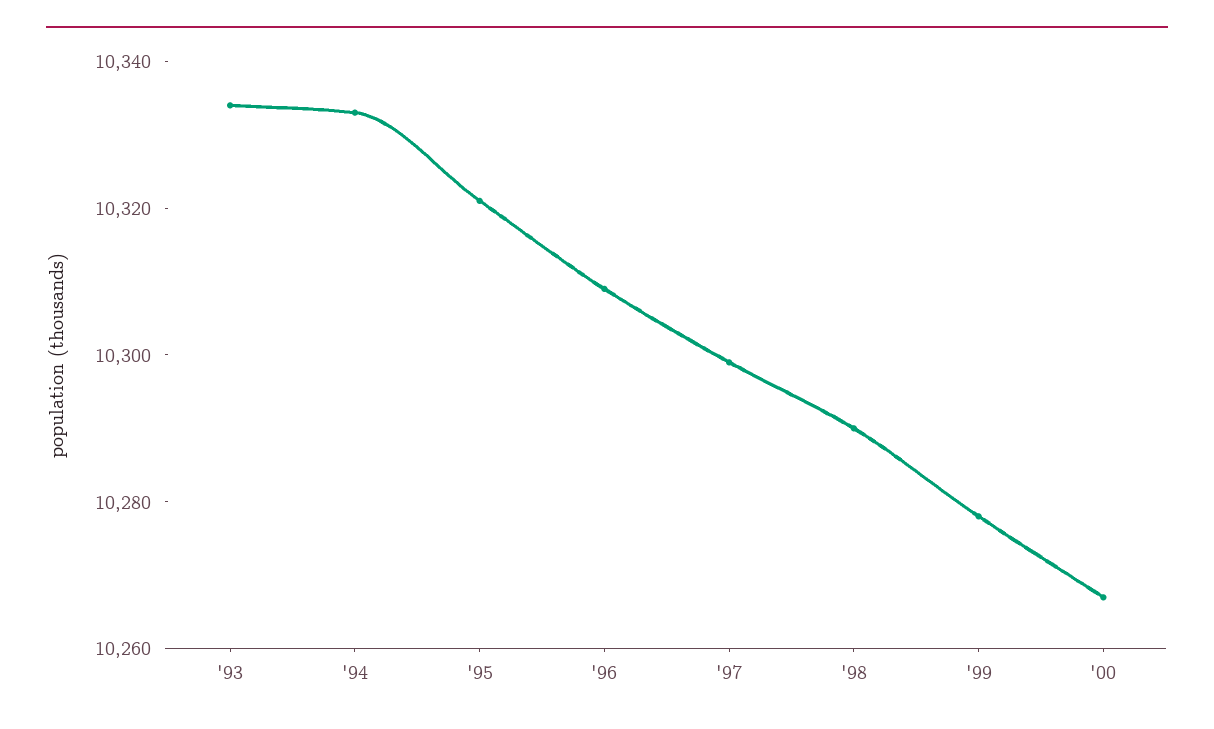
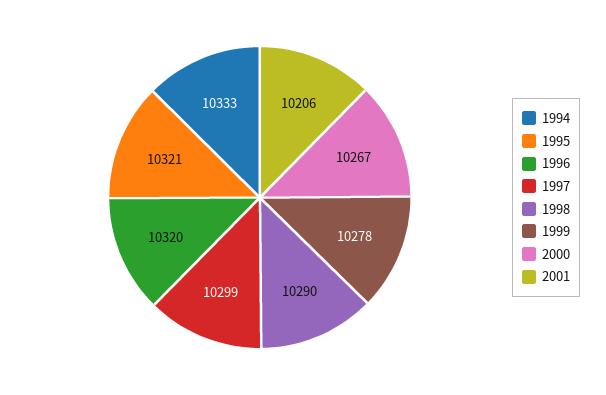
'93: 10335 -> none
'96: 10310 -> 10320
2001: none -> 10206

